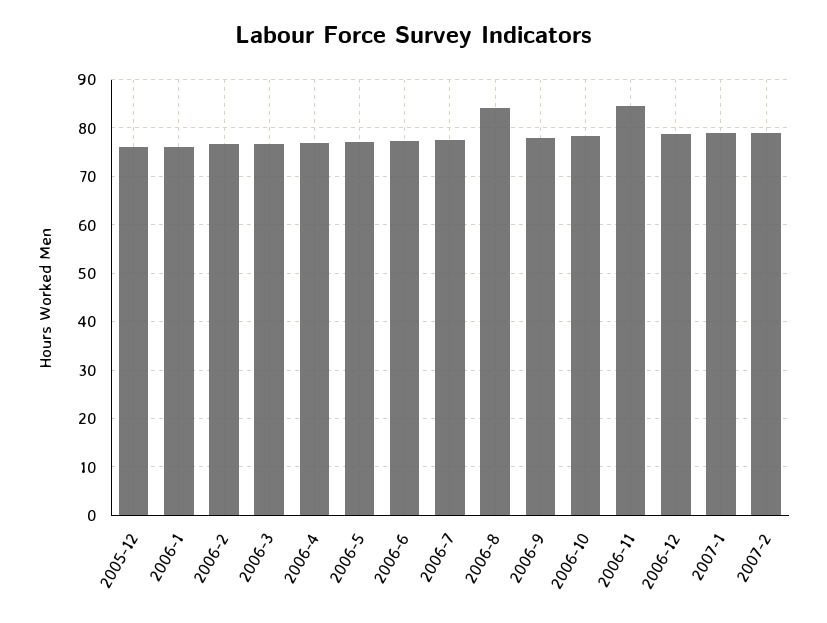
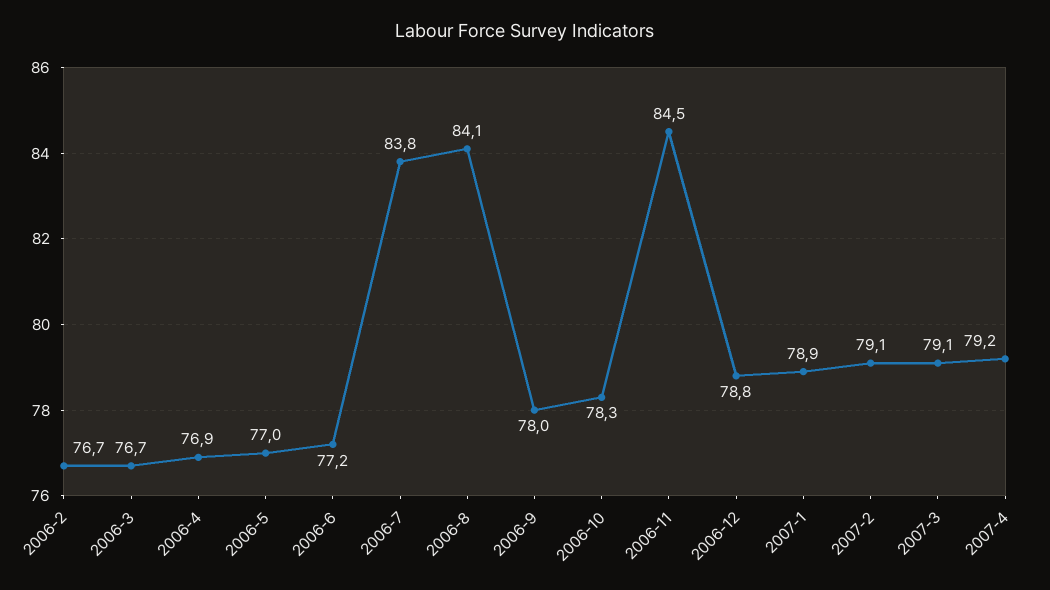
2005-12: 76 -> none
2006-1: 76 -> none
2006-7: 78 -> 83.8
2007-3: none -> 79.1
2007-4: none -> 79.2

